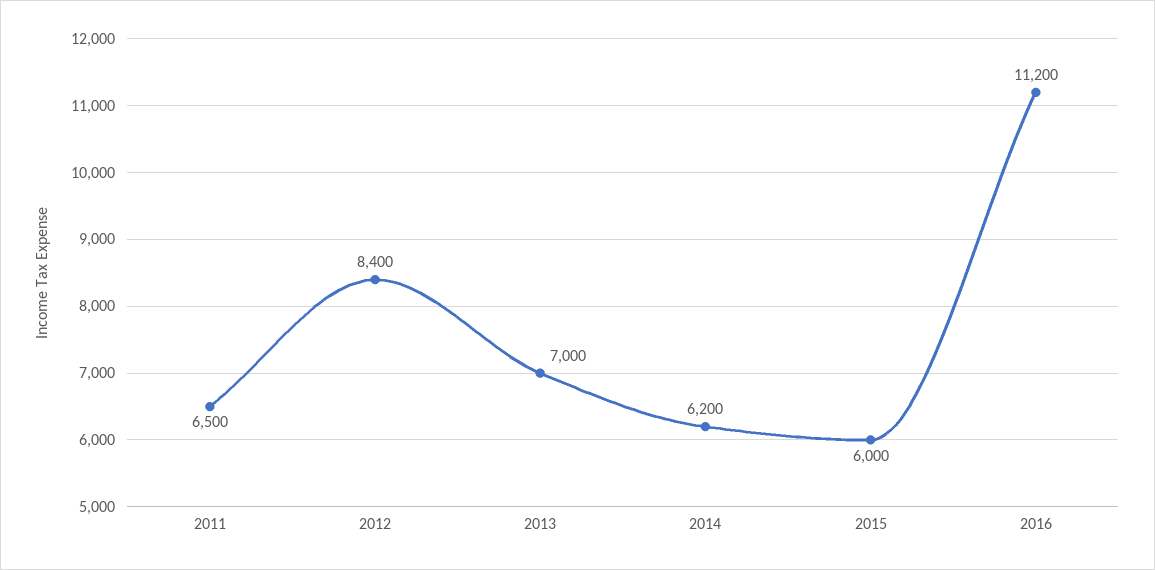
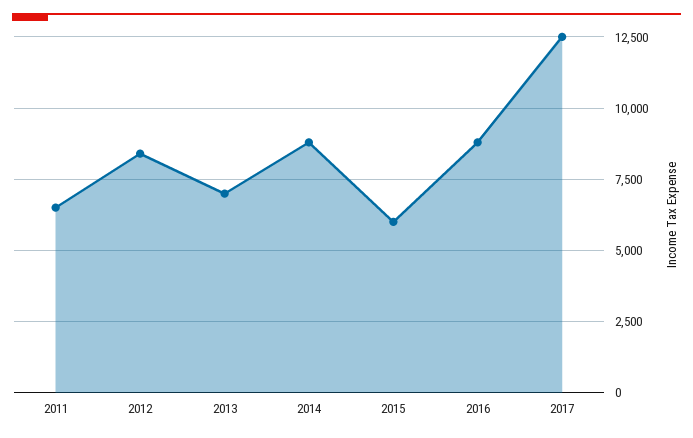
2014: 6200 -> 8750
2016: 11200 -> 8750
2017: none -> 12500

